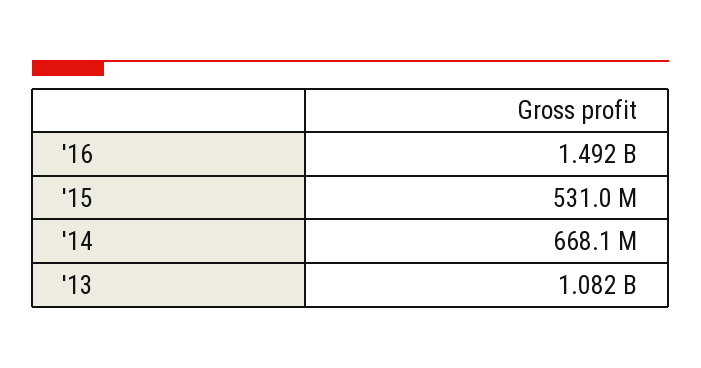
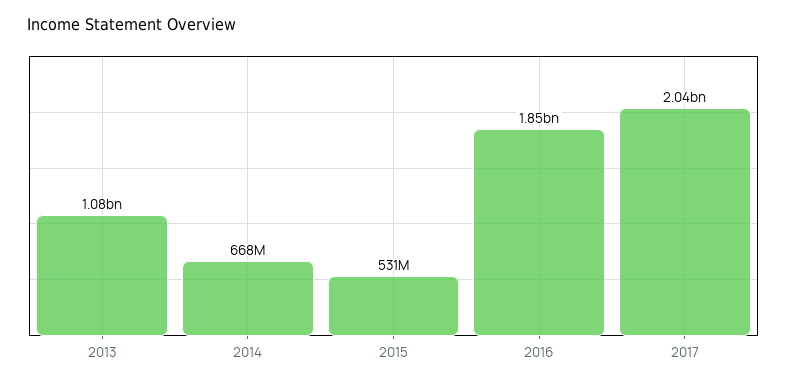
'16: 1492000000 -> 1850000000
2017: none -> 2040000000

